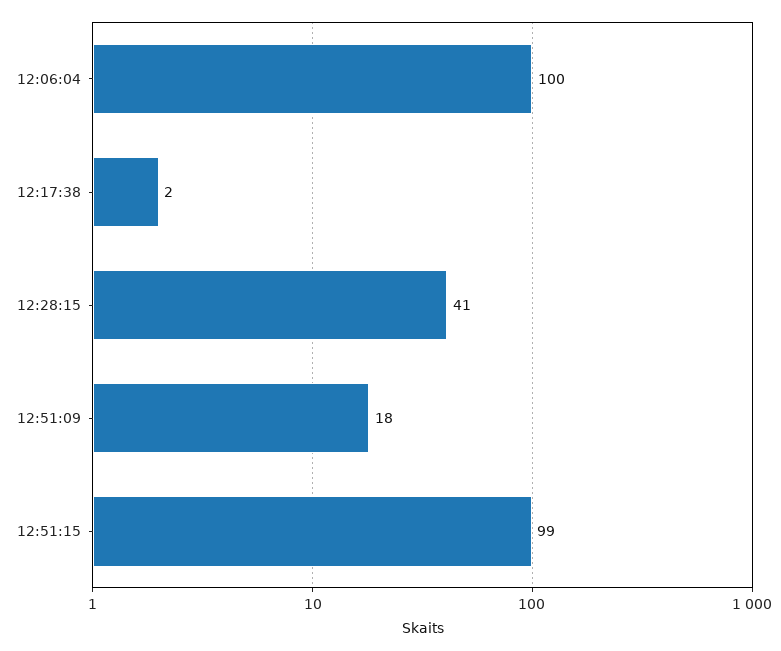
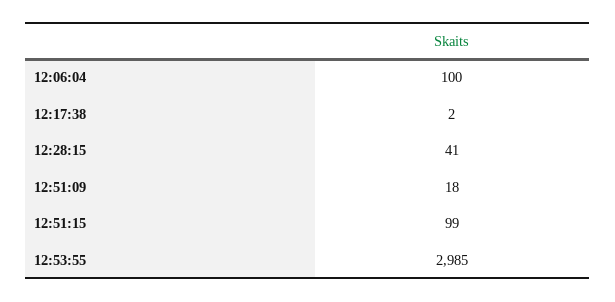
12:53:55: none -> 2985

